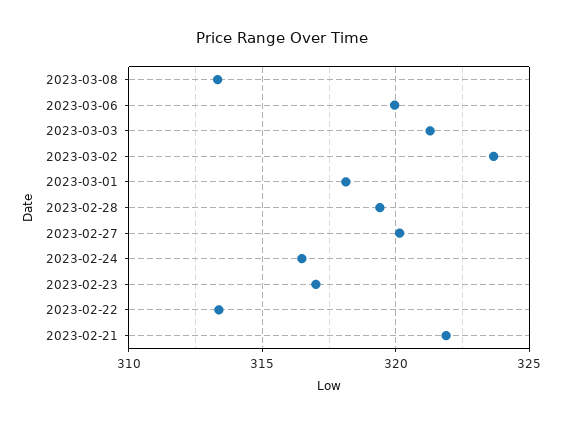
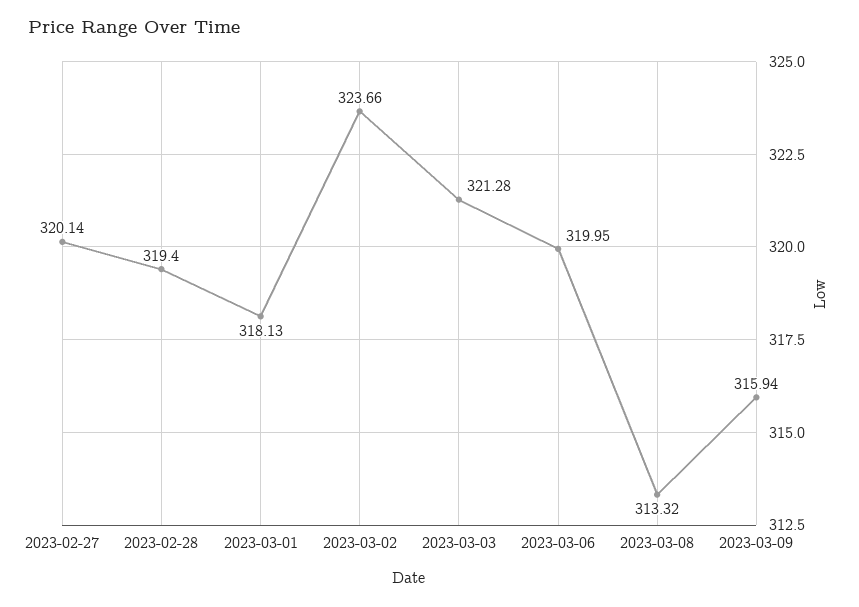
2023-02-24: 316.5 -> none
2023-02-23: 317 -> none
2023-02-22: 313.5 -> none
2023-02-21: 322 -> none
2023-03-09: none -> 315.94

